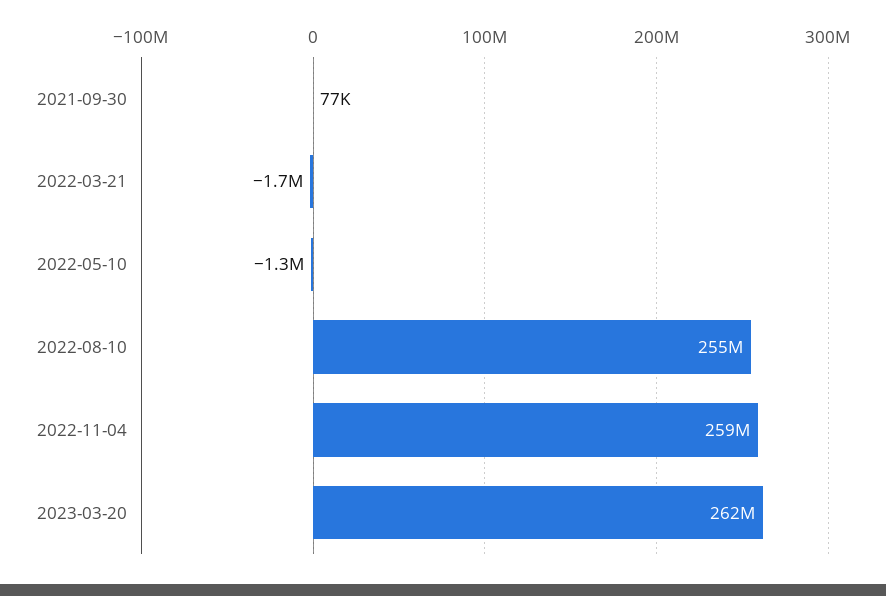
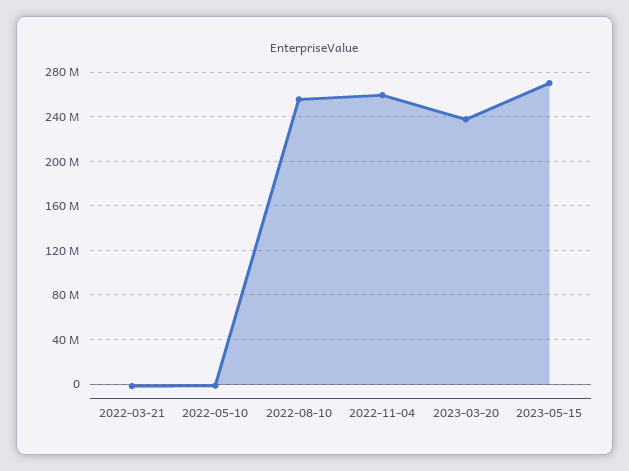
2021-09-30: 77000 -> none
2023-03-20: 262000000 -> 240000000
2023-05-15: none -> 270000000

